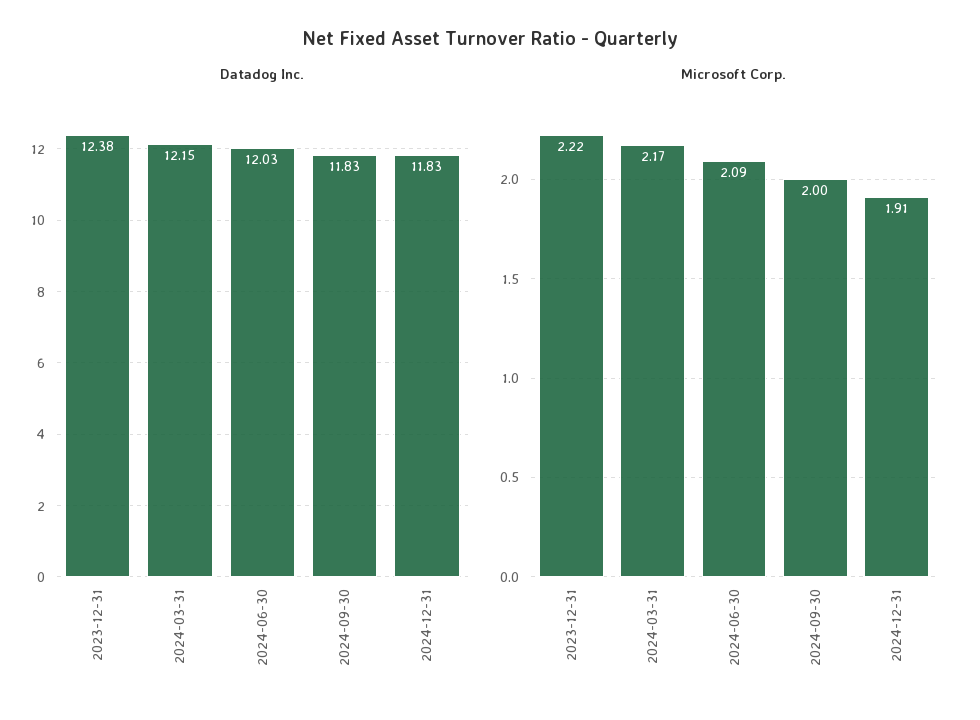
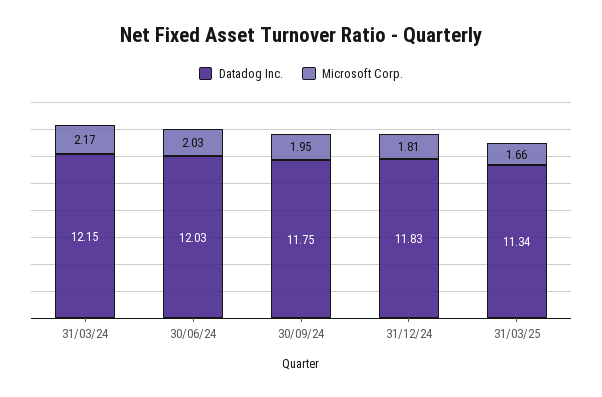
Datadog Inc., 2023-12-31: 12.38 -> none
Datadog Inc., 2024-09-30: 11.83 -> 11.75
Microsoft Corp., 2023-12-31: 2.22 -> none
Microsoft Corp., 2024-06-30: 2.09 -> 2.03
Microsoft Corp., 2024-09-30: 2 -> 1.95
Microsoft Corp., 2024-12-31: 1.91 -> 1.81
Datadog Inc., 31/03/25: none -> 11.34
Microsoft Corp., 31/03/25: none -> 1.66

